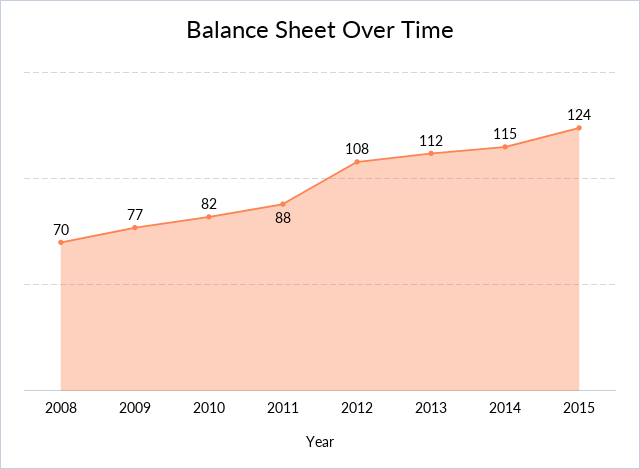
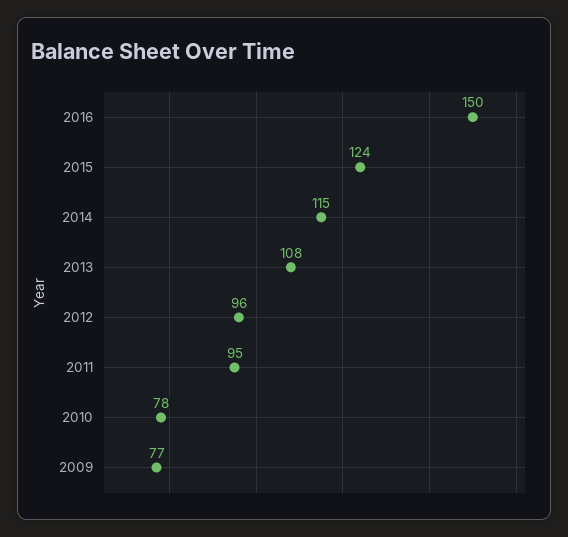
2008: 70 -> none
2010: 82 -> 78
2011: 88 -> 95
2012: 108 -> 96
2013: 112 -> 108
2016: none -> 150

